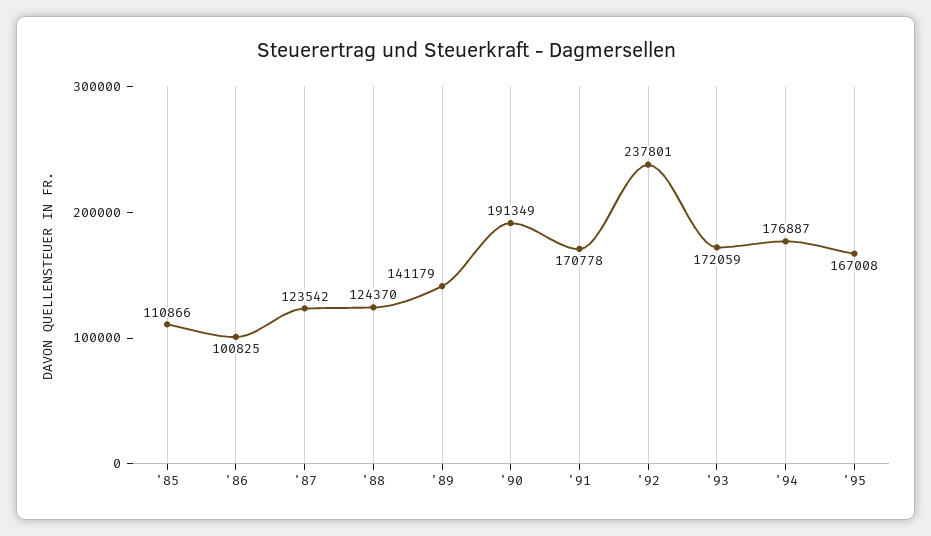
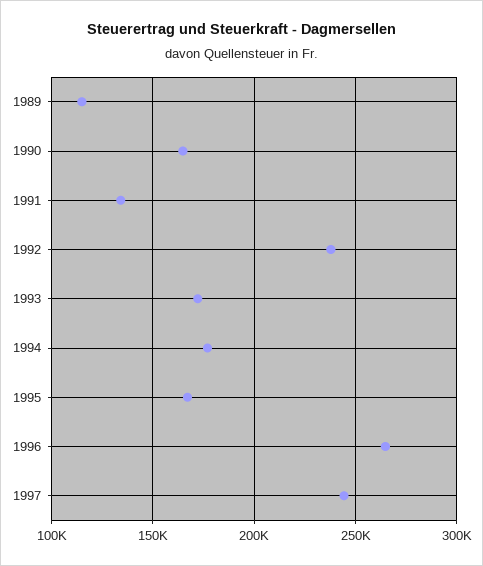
'85: 110866 -> none
'86: 100825 -> none
'87: 123542 -> none
'88: 124370 -> none
'89: 141179 -> 115000
'90: 191349 -> 165000
'91: 170778 -> 135000
1996: none -> 265000
1997: none -> 245000

